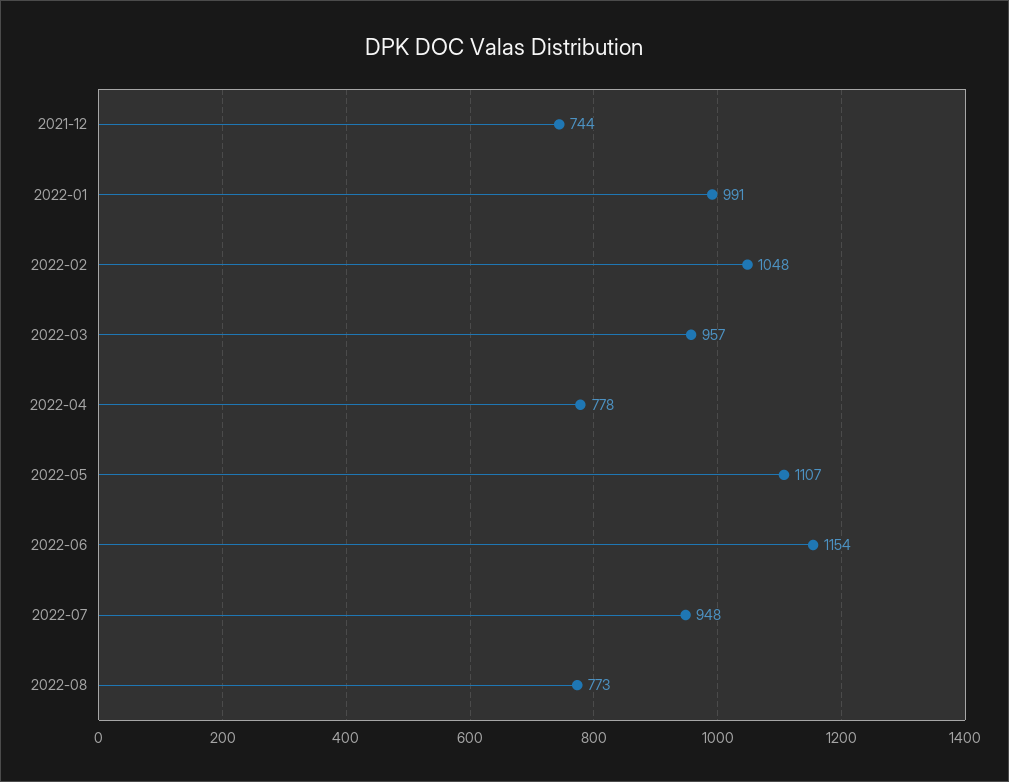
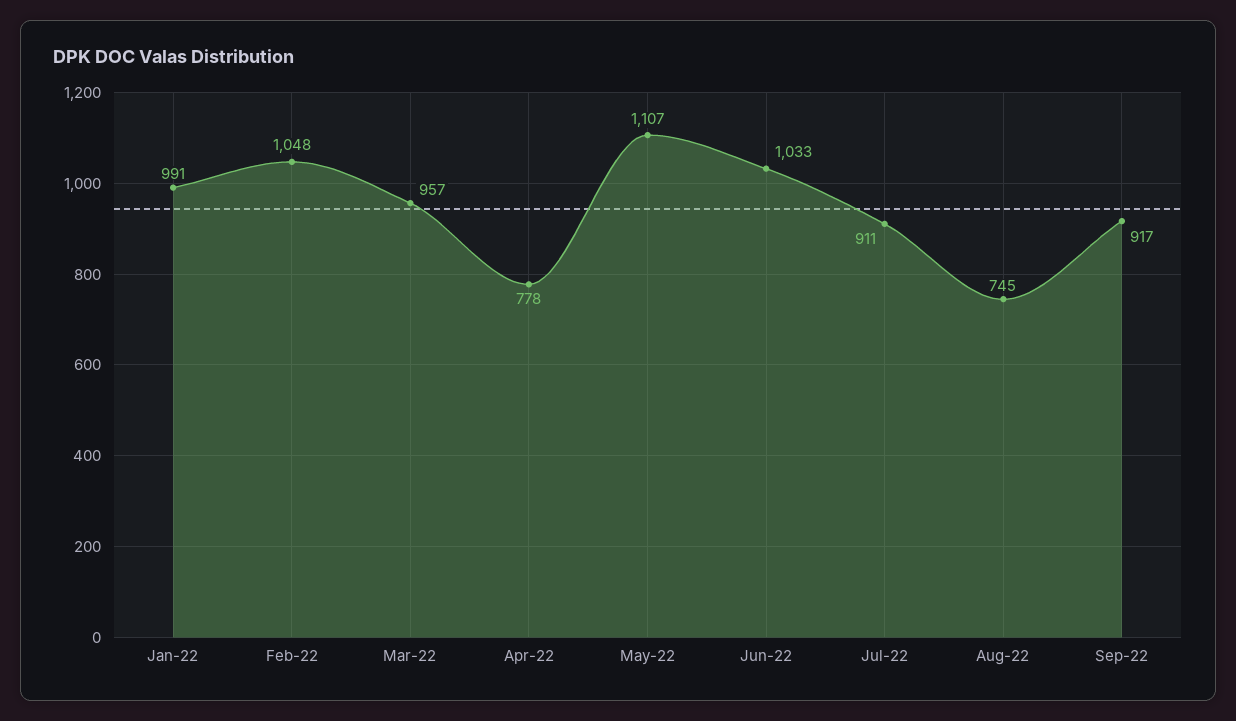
2021-12: 744 -> none
2022-06: 1154 -> 1033
2022-07: 948 -> 911
2022-08: 773 -> 745
Sep-22: none -> 917

